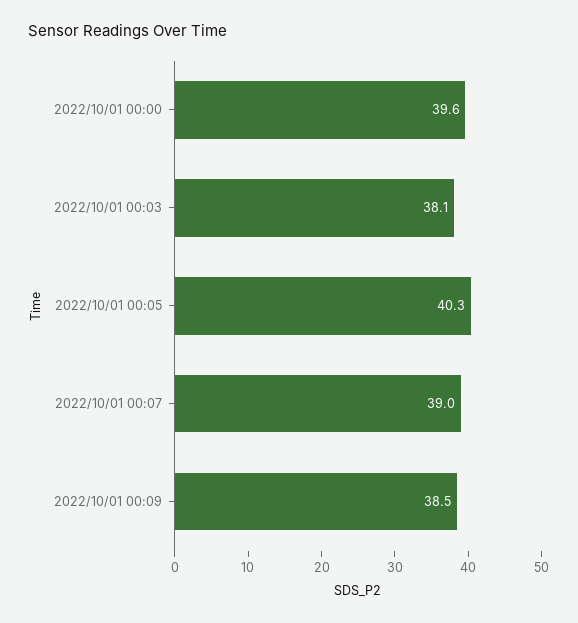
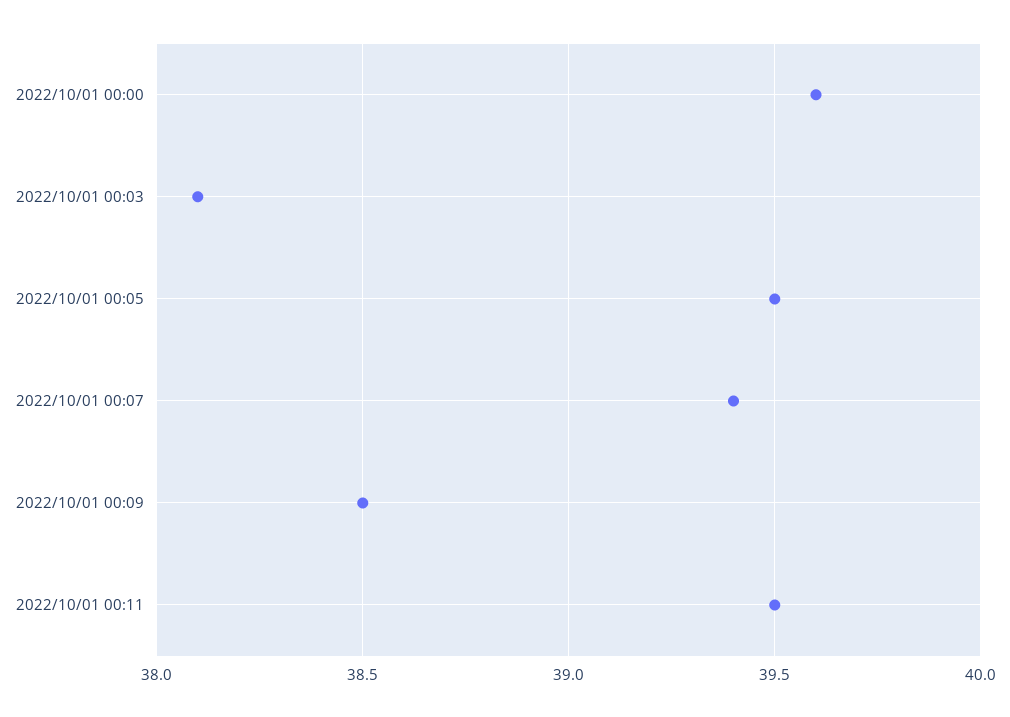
2022/10/01 00:05: 40.3 -> 39.5
2022/10/01 00:07: 39 -> 39.4
2022/10/01 00:11: none -> 39.5

